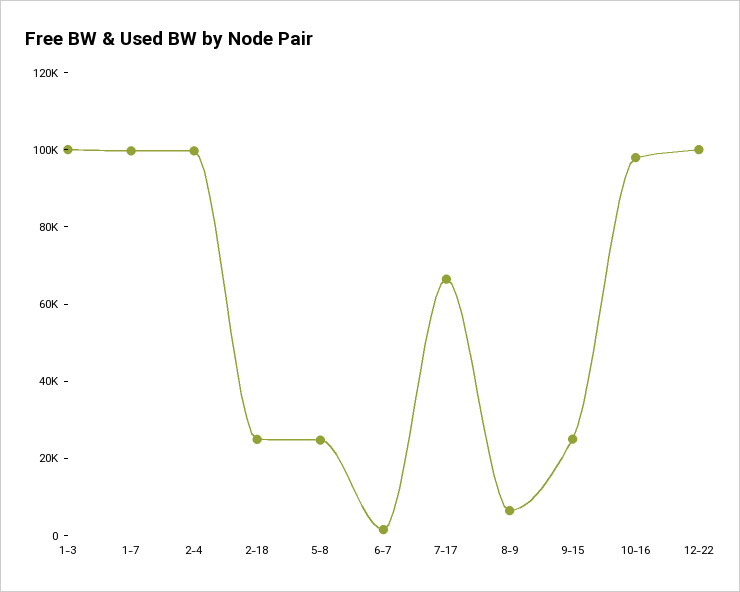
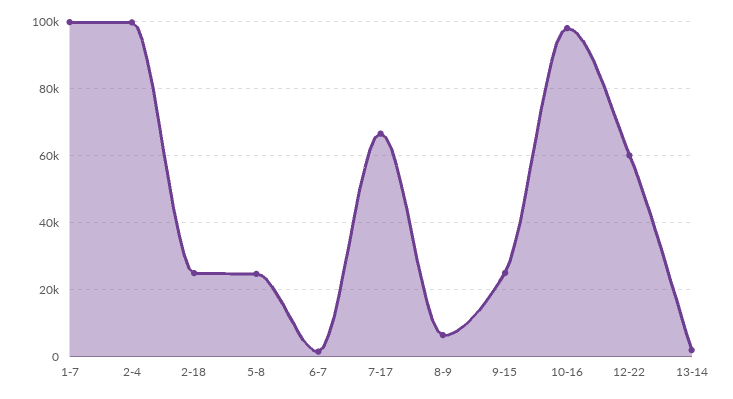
1-3: 100000 -> none
12-22: 100000 -> 60000
13-14: none -> 2000

